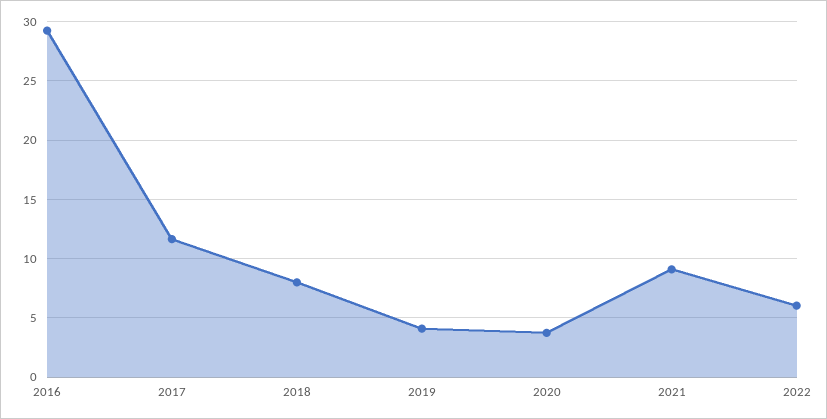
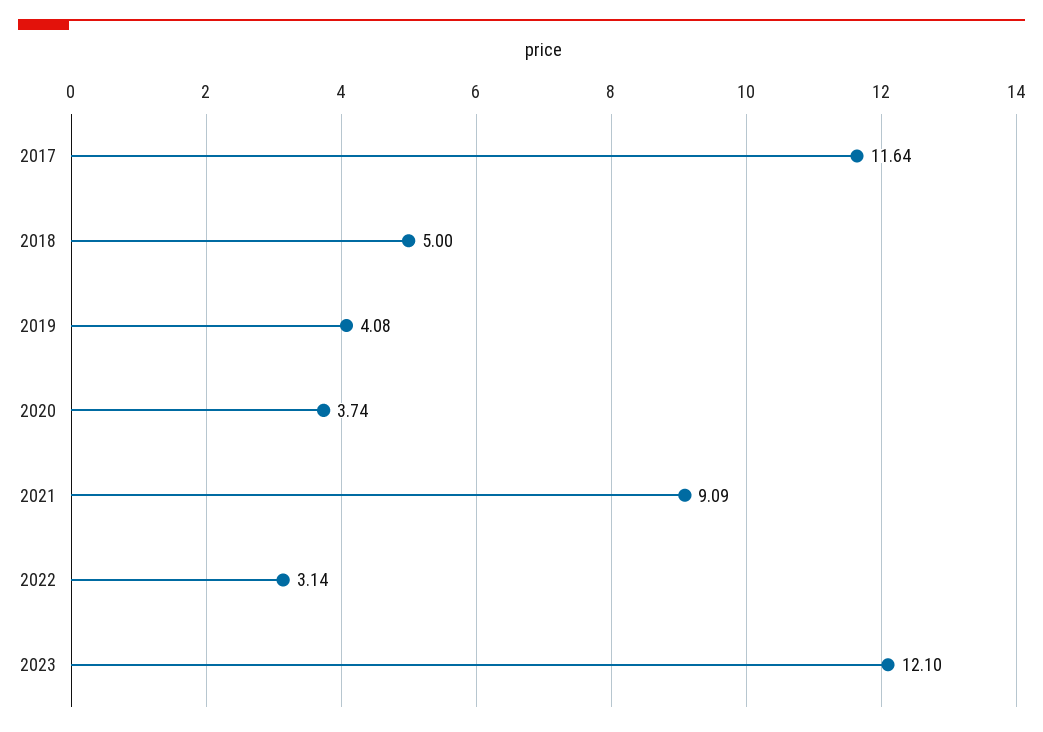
2016: 29 -> none
2018: 8 -> 5
2022: 6 -> 3.14
2023: none -> 12.1

